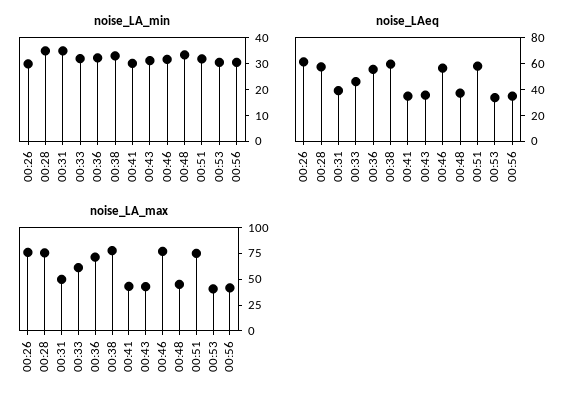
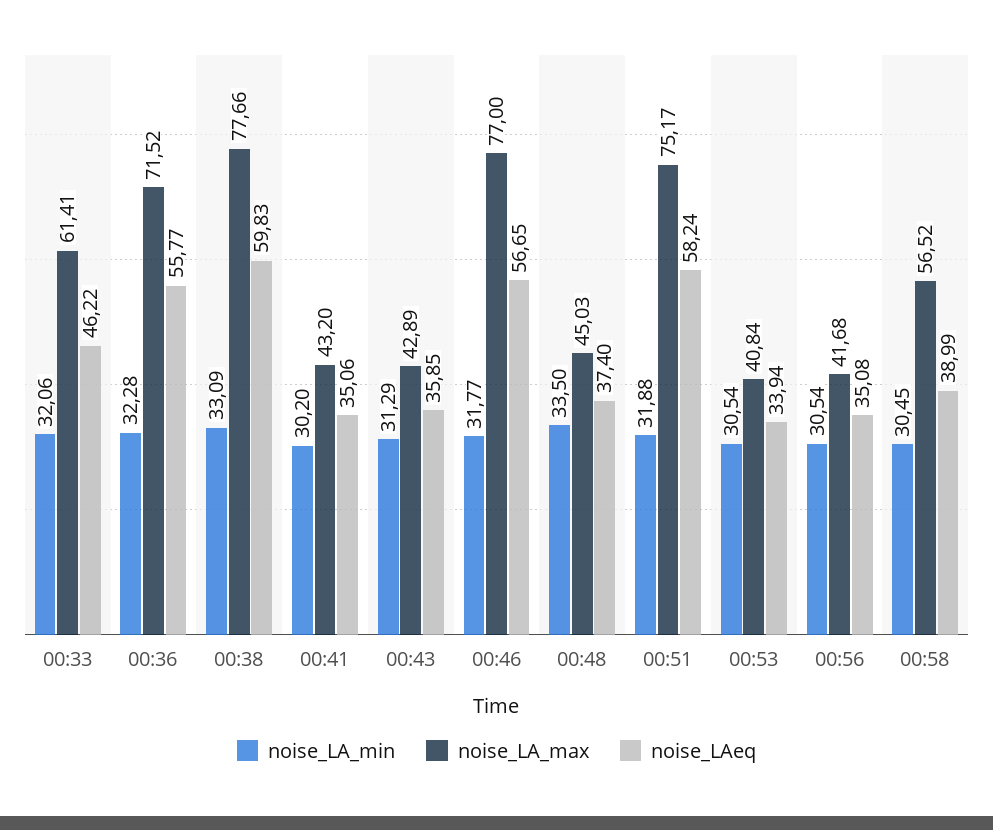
noise_LA_min, 00:26: 30 -> none
noise_LA_min, 00:28: 35 -> none
noise_LA_min, 00:31: 35 -> none
noise_LAeq, 00:26: 60 -> none
noise_LAeq, 00:28: 60 -> none
noise_LAeq, 00:31: 40 -> none
noise_LA_max, 00:26: 75 -> none
noise_LA_max, 00:28: 75 -> none
noise_LA_max, 00:31: 50 -> none
noise_LA_min, 00:58: none -> 30.45
noise_LA_max, 00:58: none -> 56.52
noise_LAeq, 00:58: none -> 38.99

